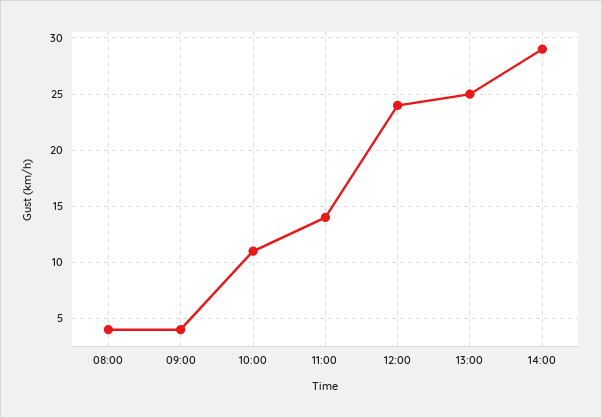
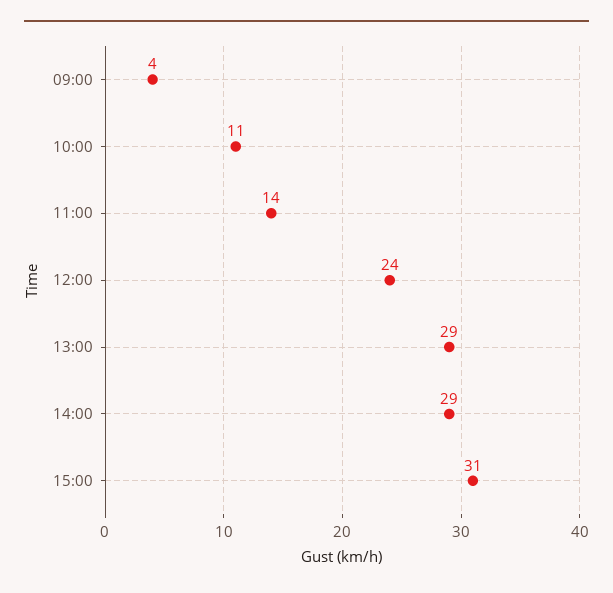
08:00: 4 -> none
13:00: 25 -> 29
15:00: none -> 31

